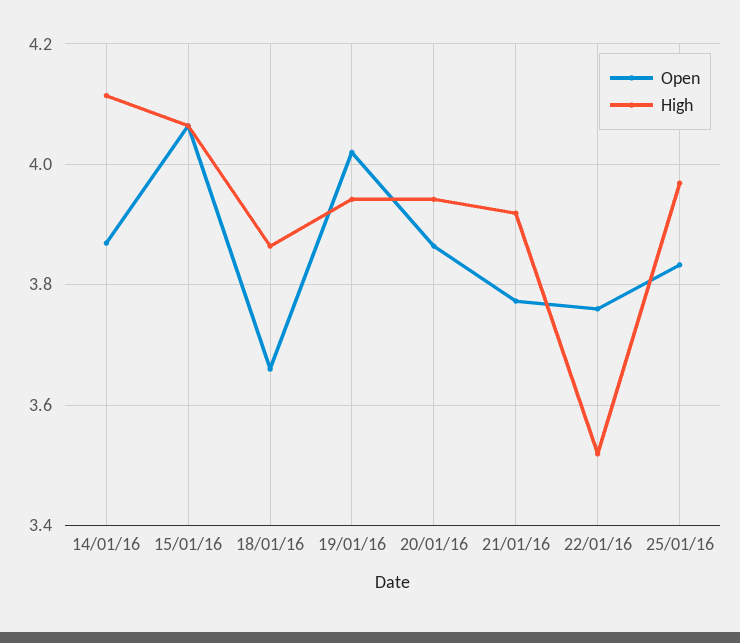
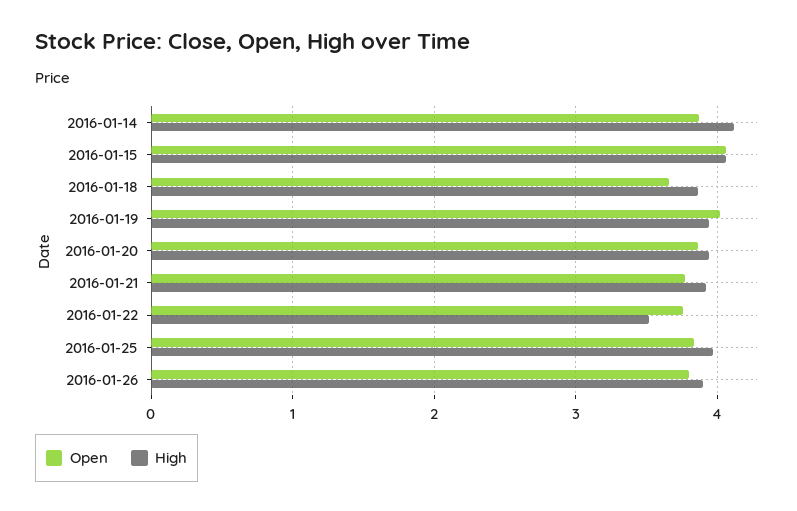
Open, 2016-01-26: none -> 3.8
High, 2016-01-26: none -> 3.9

